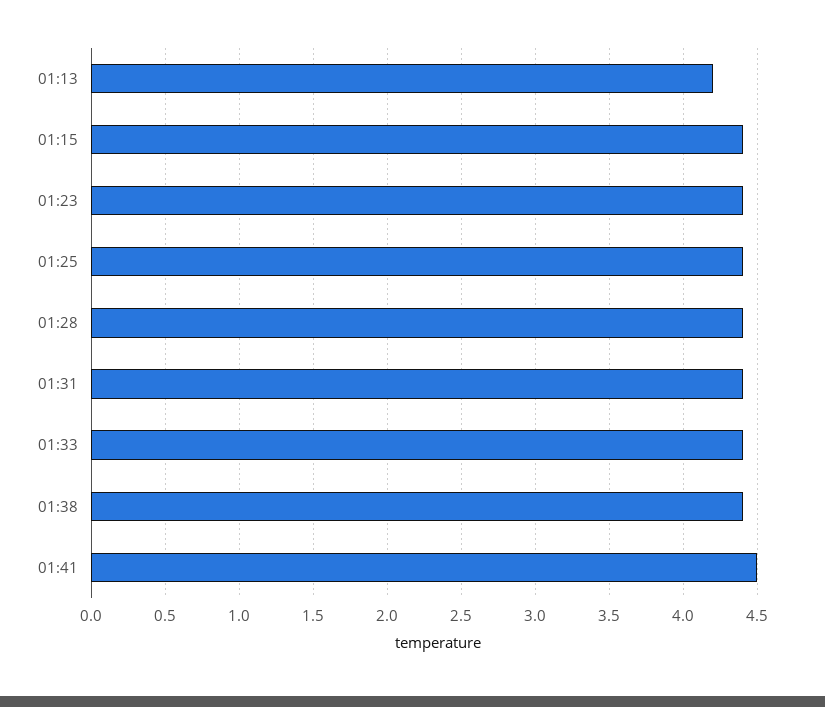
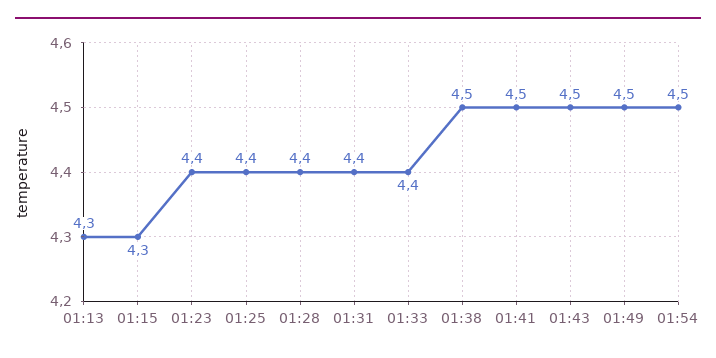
01:13: 4.2 -> 4.3
01:15: 4.4 -> 4.3
01:38: 4.4 -> 4.5
01:43: none -> 4.5
01:49: none -> 4.5
01:54: none -> 4.5

